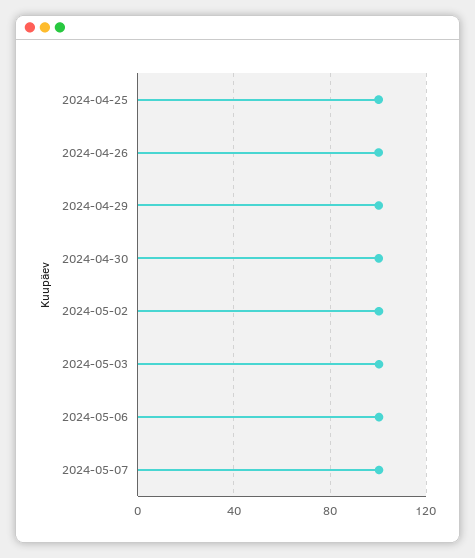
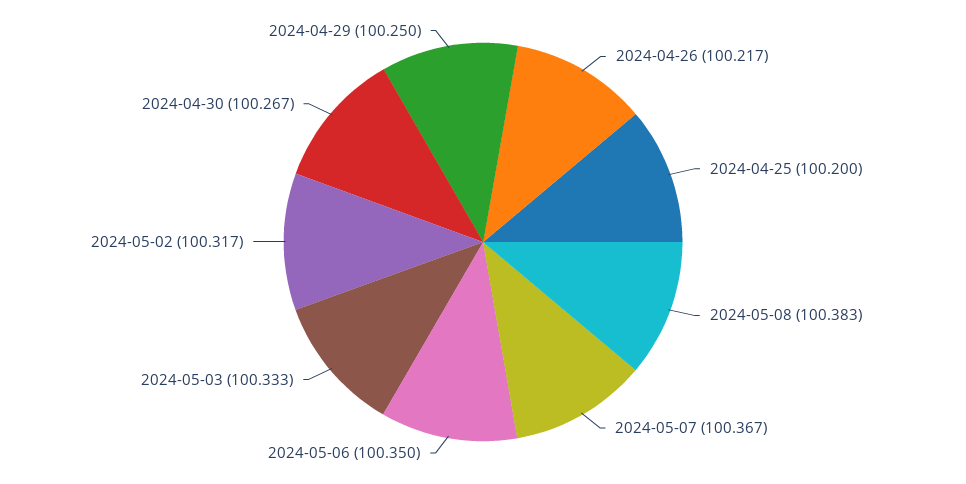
2024-05-08: none -> 100.383

